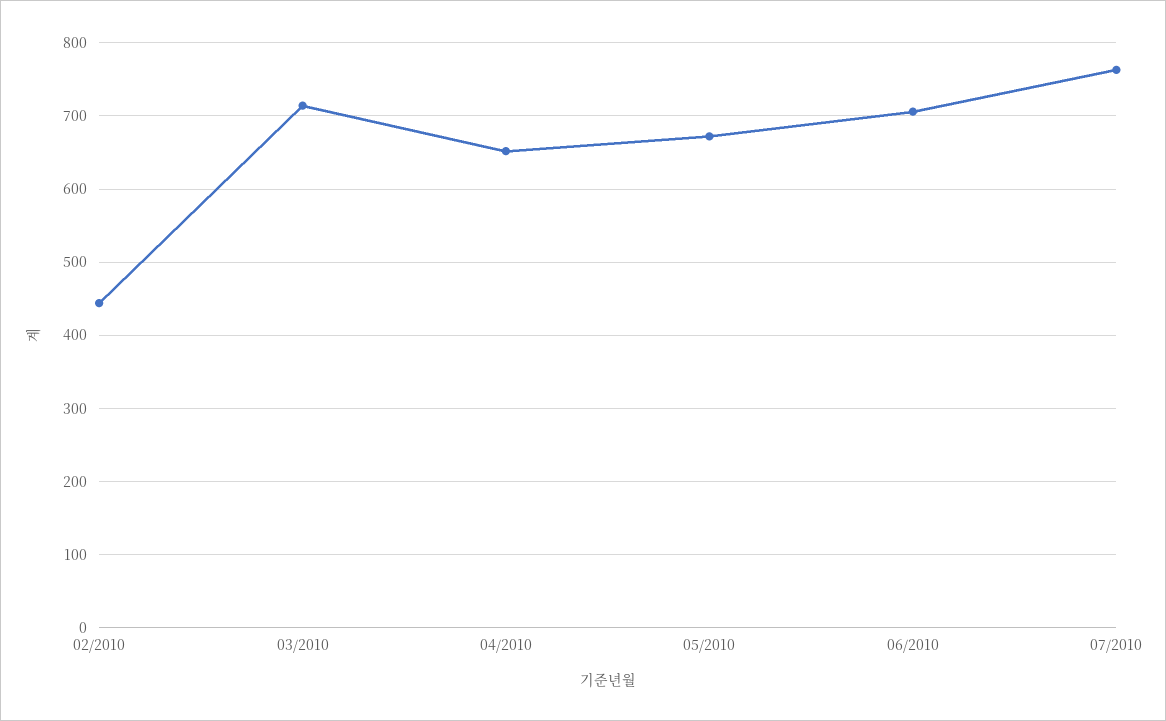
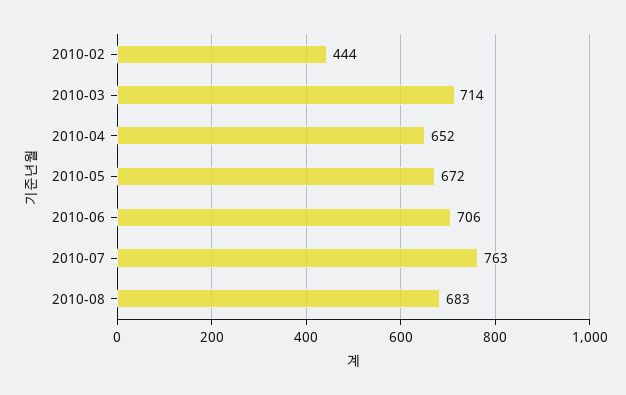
2010-08: none -> 683

